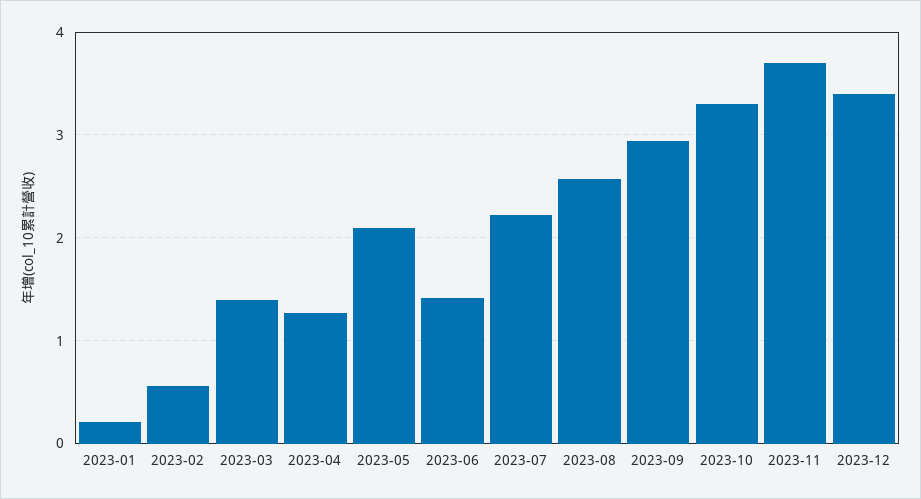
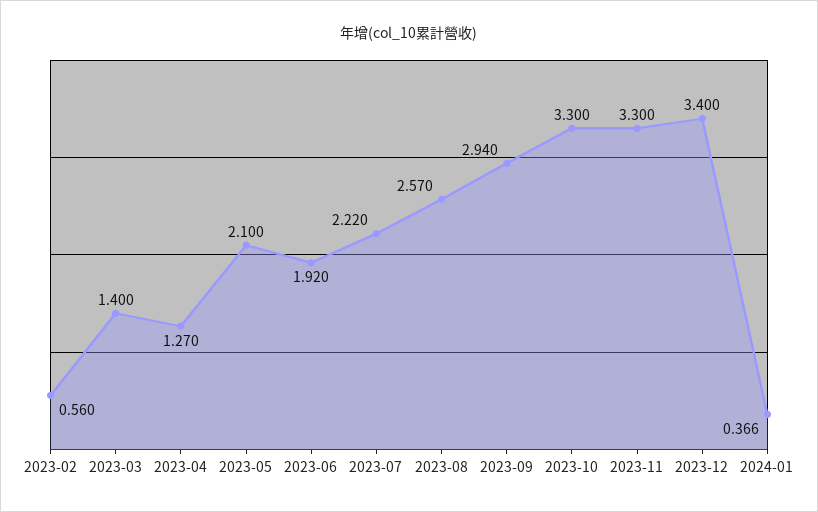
2023-01: 0.2 -> none
2023-06: 1.4 -> 1.92
2023-11: 3.7 -> 3.3
2024-01: none -> 0.366

